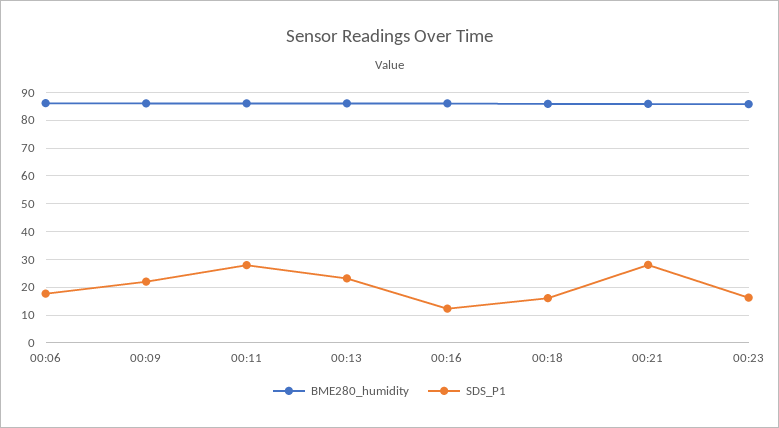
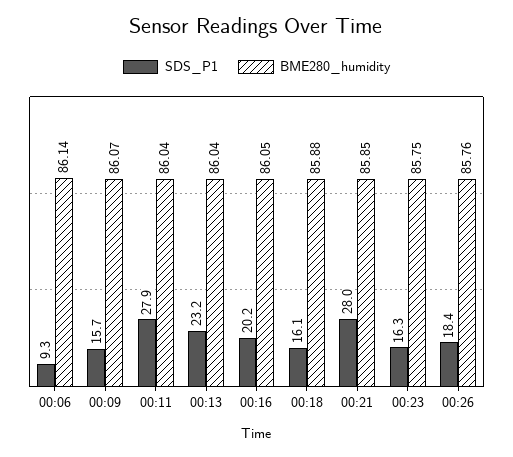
SDS_P1, 00:06: 17.5 -> 9.3
SDS_P1, 00:09: 22.5 -> 15.7
SDS_P1, 00:16: 12.5 -> 20.2
SDS_P1, 00:26: none -> 18.4
BME280_humidity, 00:26: none -> 85.76

